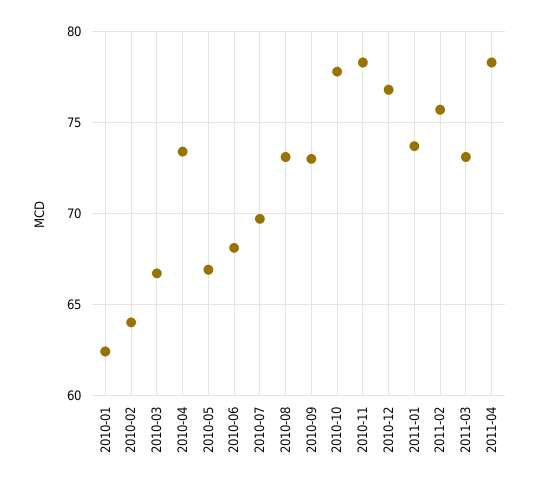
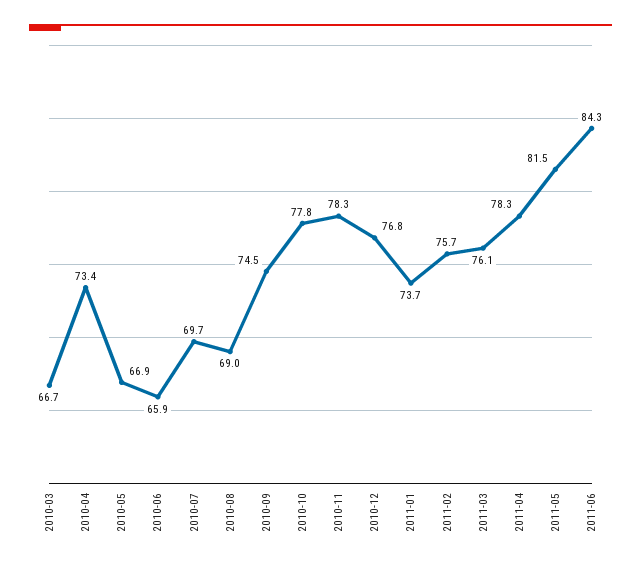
2010-01: 62.5 -> none
2010-02: 64 -> none
2010-06: 68 -> 65.9
2010-08: 73 -> 69
2010-09: 73 -> 74.5
2011-03: 73 -> 76.1
2011-05: none -> 81.5
2011-06: none -> 84.3

